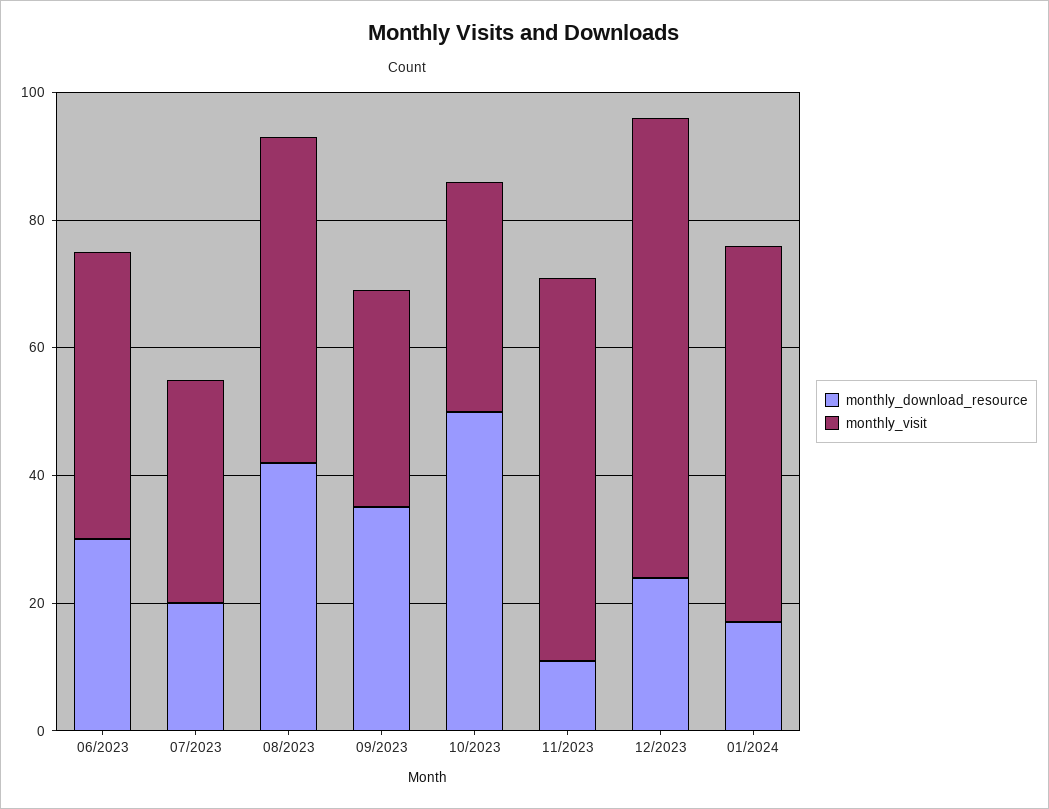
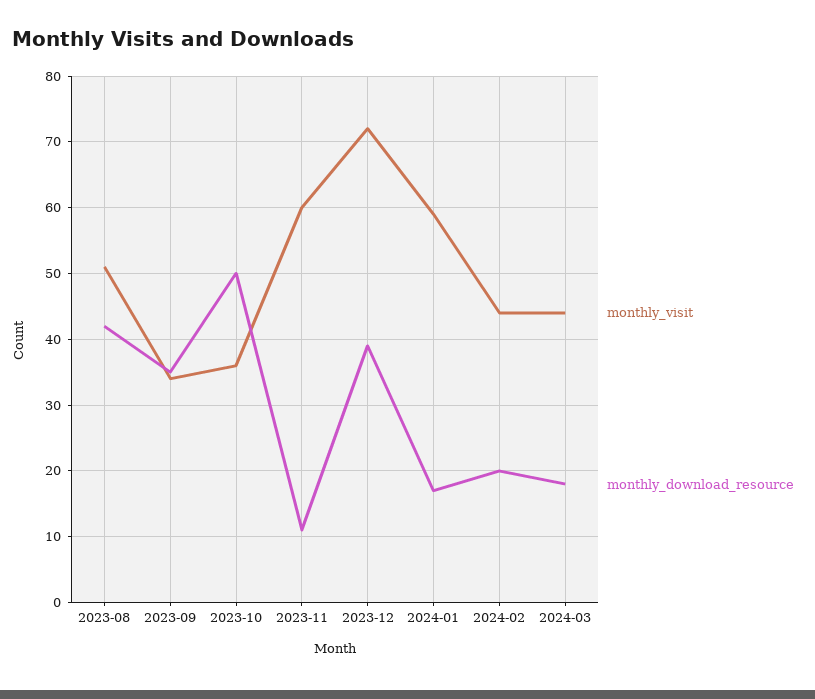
monthly_download_resource, 06/2023: 30 -> none
monthly_visit, 06/2023: 45 -> none
monthly_download_resource, 07/2023: 20 -> none
monthly_visit, 07/2023: 35 -> none
monthly_download_resource, 12/2023: 25 -> 39
monthly_visit, 2024-02: none -> 44
monthly_download_resource, 2024-02: none -> 20
monthly_visit, 2024-03: none -> 44
monthly_download_resource, 2024-03: none -> 18

